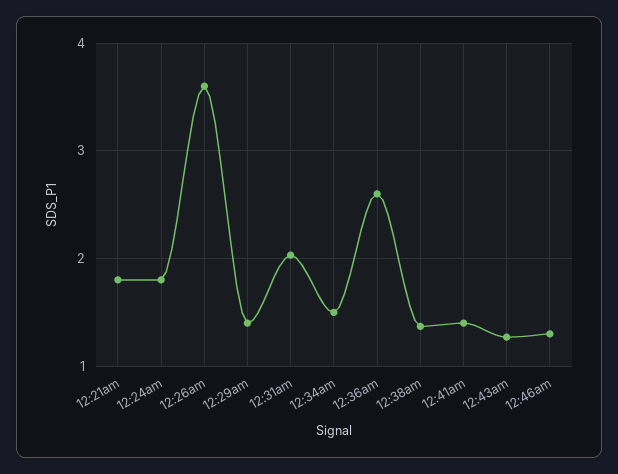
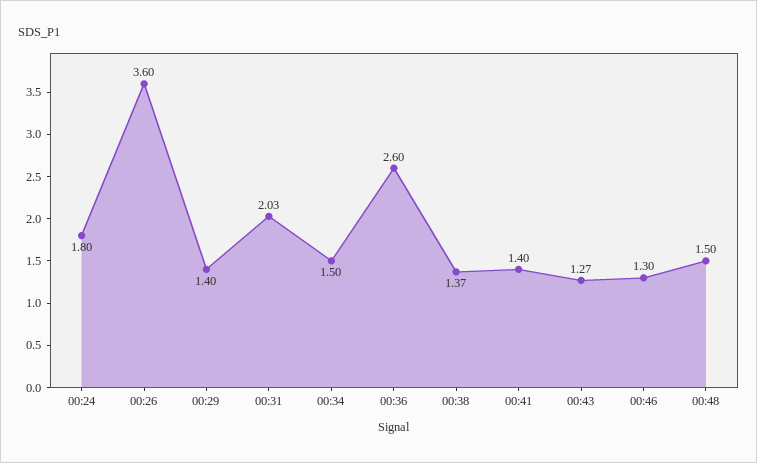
12:21am: 1.8 -> none
00:48: none -> 1.5

